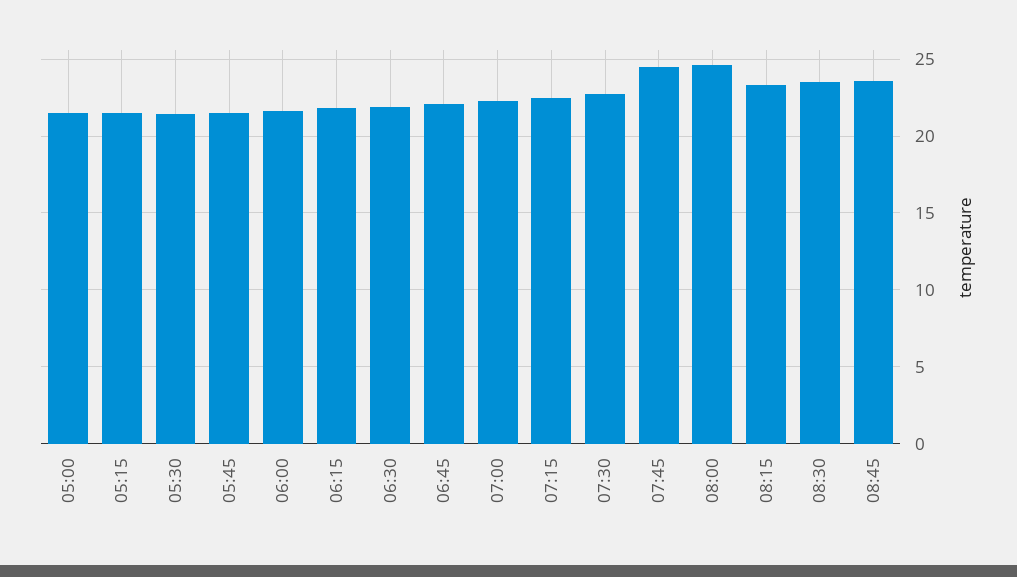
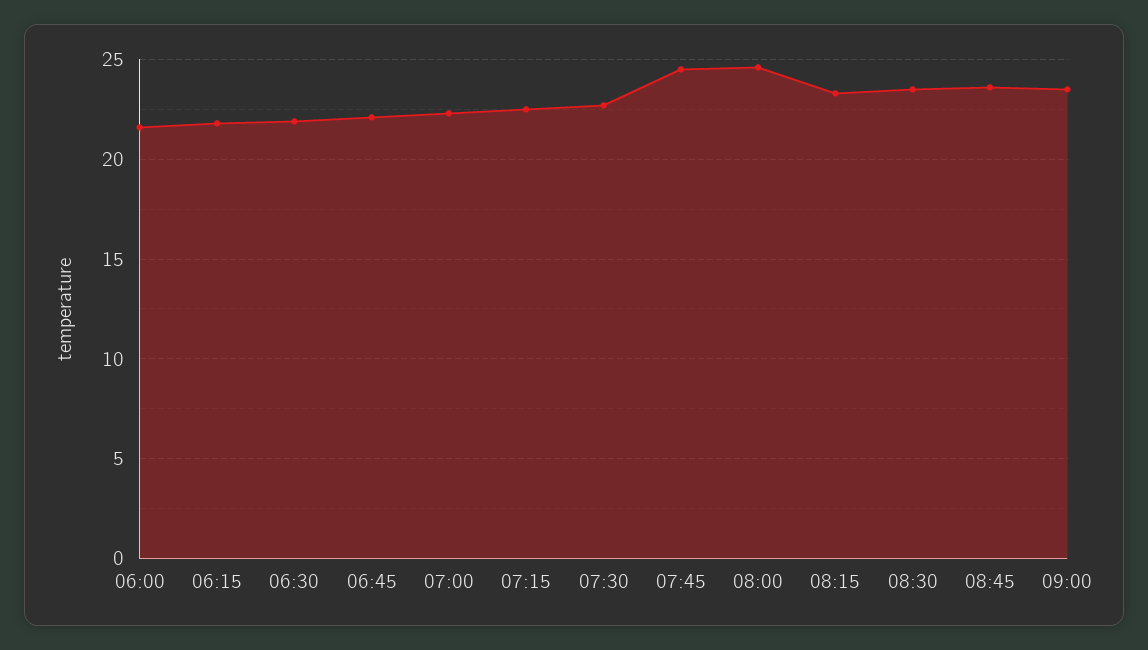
05:00: 21.5 -> none
05:15: 21.5 -> none
05:30: 21.5 -> none
05:45: 21.5 -> none
09:00: none -> 23.5

